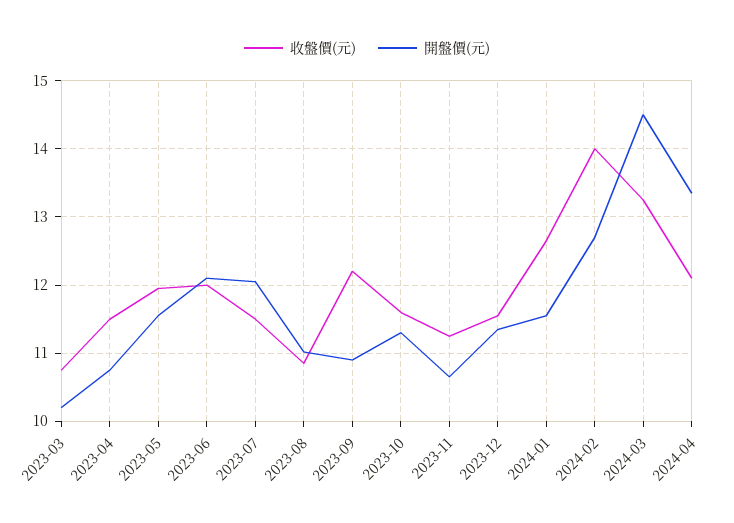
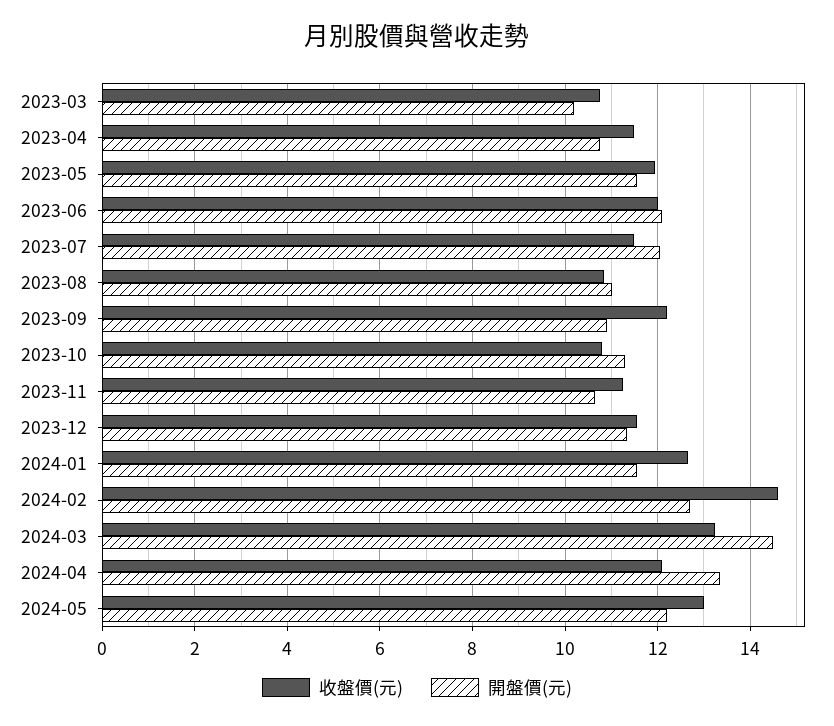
收盤價(元), 2023-10: 11.6 -> 10.8
收盤價(元), 2024-02: 14 -> 14.6
收盤價(元), 2024-05: none -> 13
開盤價(元), 2024-05: none -> 12.2

